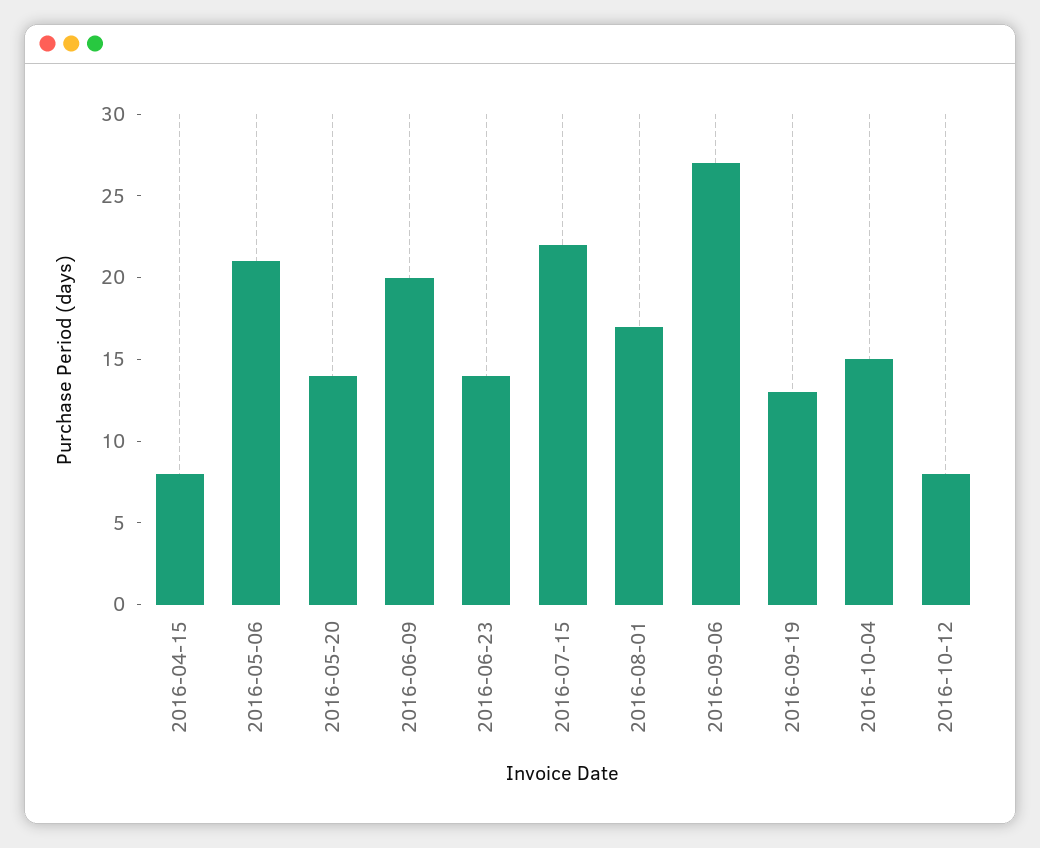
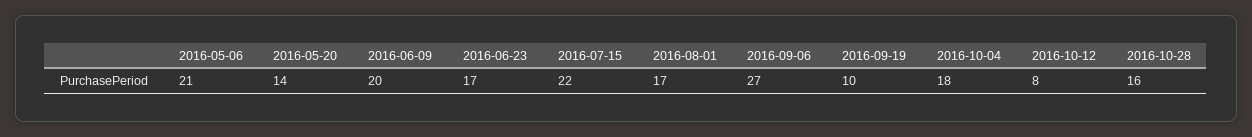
2016-04-15: 8 -> none
2016-06-23: 14 -> 17
2016-09-19: 13 -> 10
2016-10-04: 15 -> 18
2016-10-28: none -> 16

